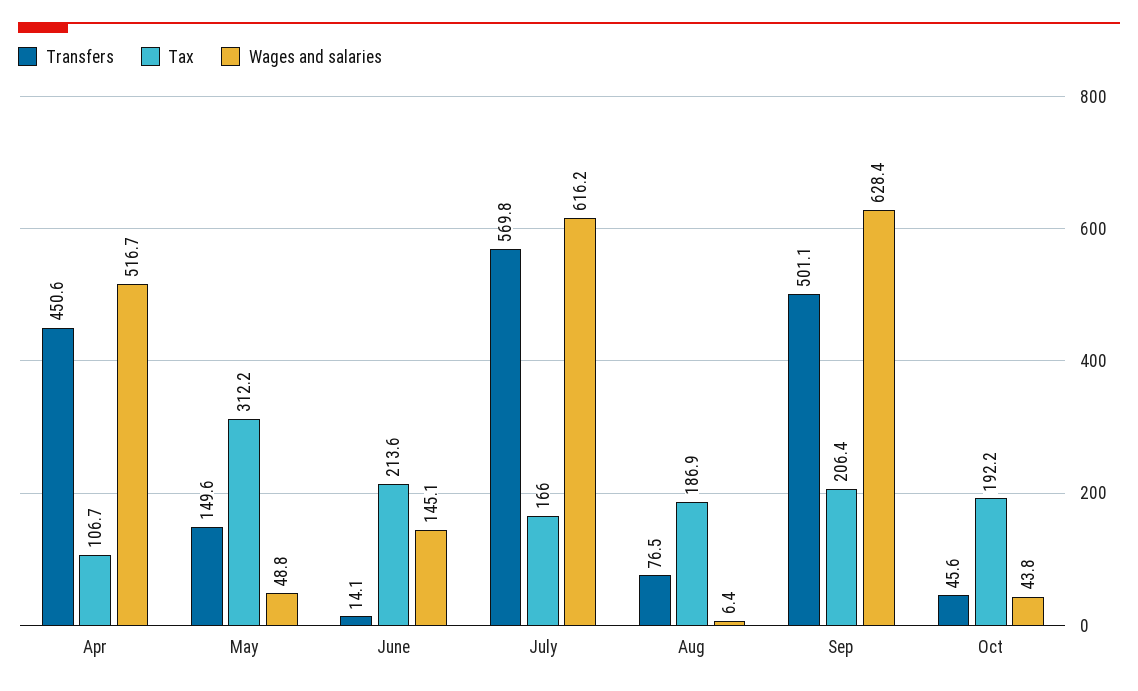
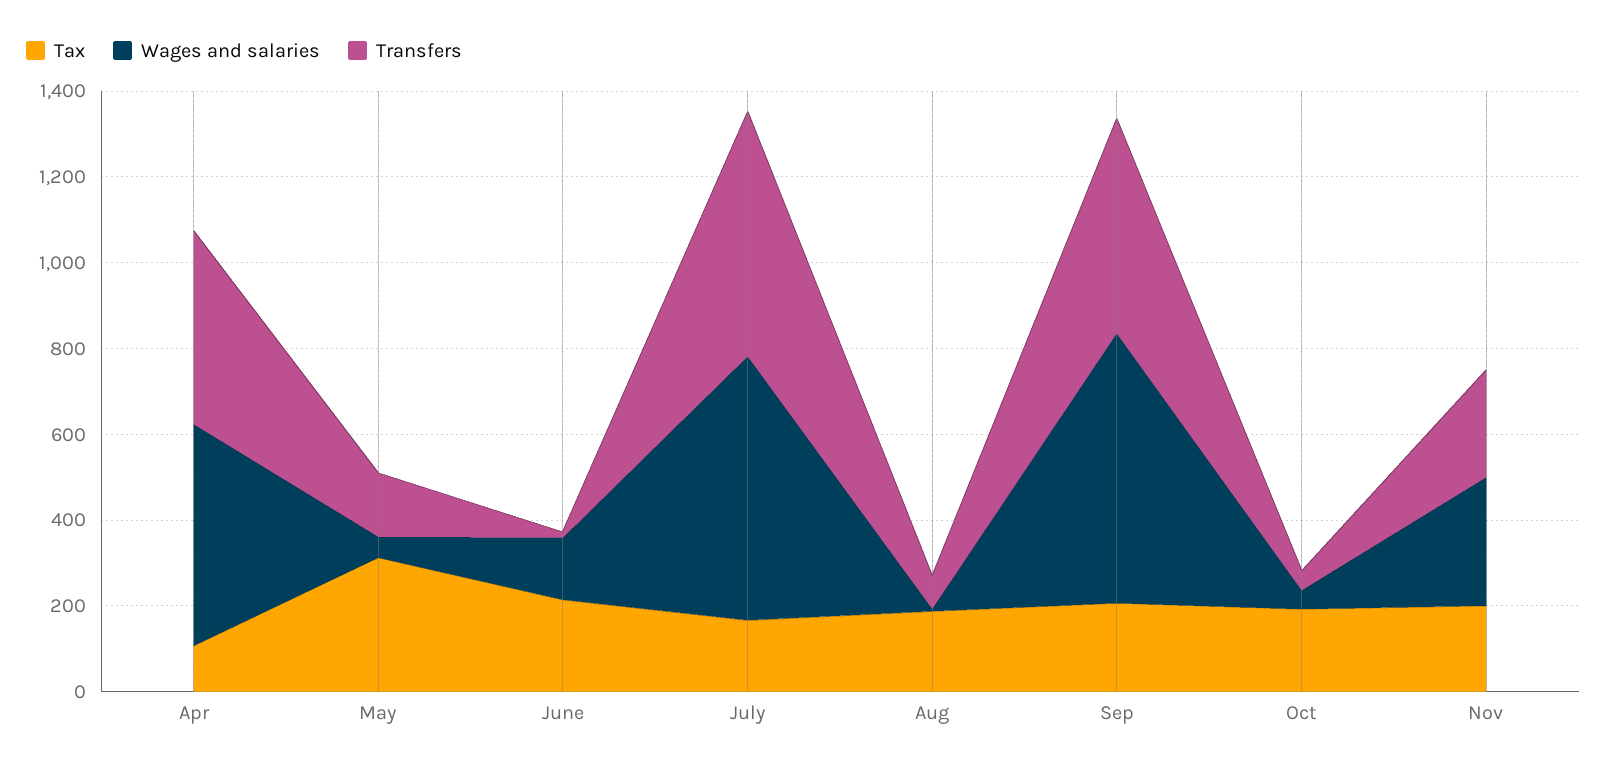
Tax, Nov: none -> 200
Wages and salaries, Nov: none -> 300
Transfers, Nov: none -> 250

